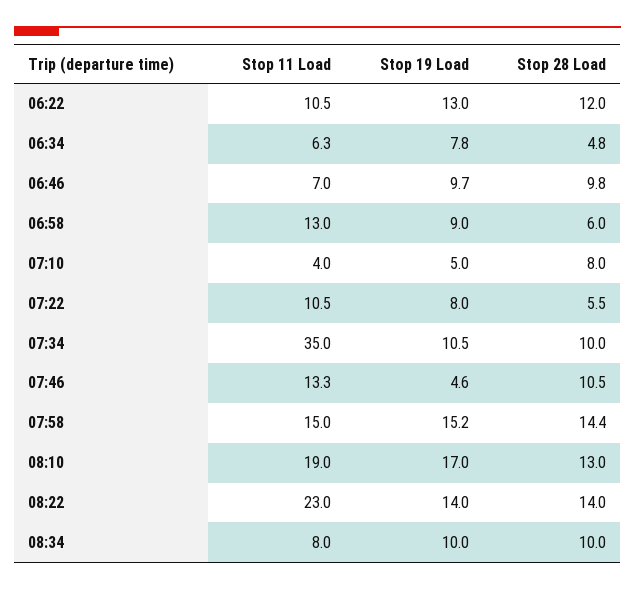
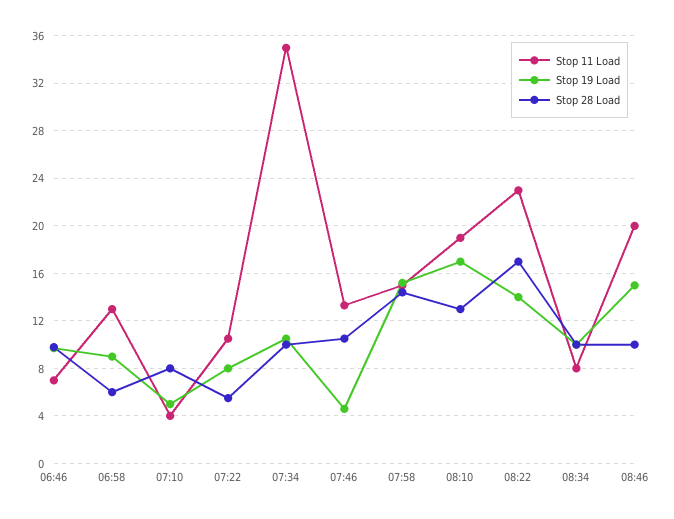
Stop 11 Load, 06:22: 10.5 -> none
Stop 19 Load, 06:22: 13 -> none
Stop 28 Load, 06:22: 12 -> none
Stop 11 Load, 06:34: 6.3 -> none
Stop 19 Load, 06:34: 7.8 -> none
Stop 28 Load, 06:34: 4.8 -> none
Stop 28 Load, 08:22: 14 -> 17
Stop 11 Load, 08:46: none -> 20
Stop 19 Load, 08:46: none -> 15
Stop 28 Load, 08:46: none -> 10

